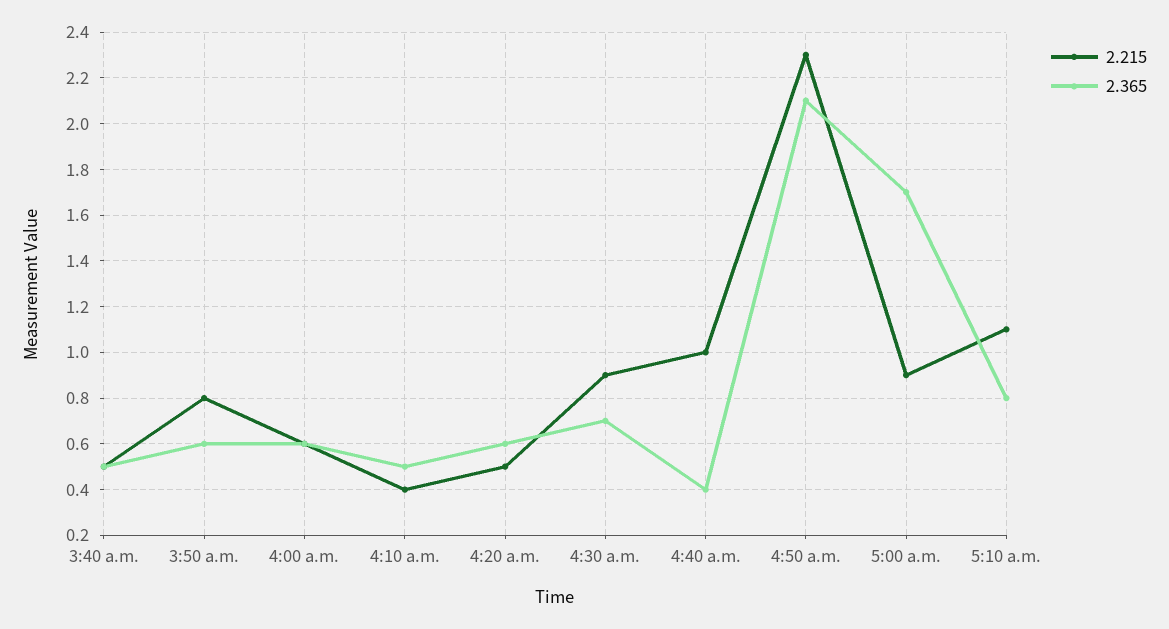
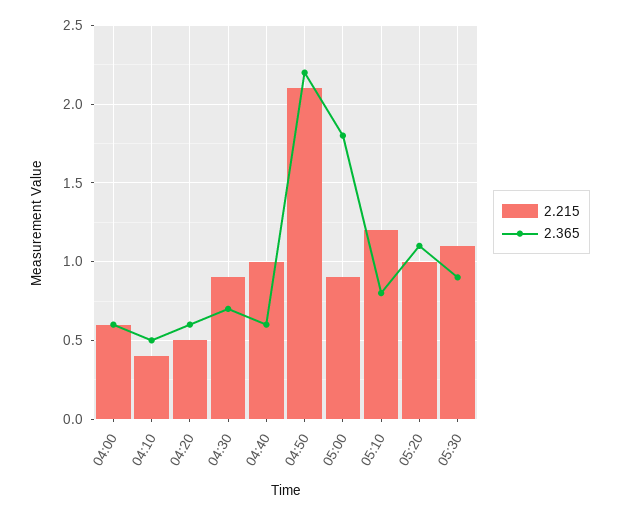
2.215, 3:40 a.m.: 0.5 -> none
2.365, 3:40 a.m.: 0.5 -> none
2.215, 3:50 a.m.: 0.8 -> none
2.365, 3:50 a.m.: 0.6 -> none
2.365, 4:40 a.m.: 0.4 -> 0.6
2.215, 4:50 a.m.: 2.3 -> 2.1
2.365, 4:50 a.m.: 2.1 -> 2.2
2.365, 5:00 a.m.: 1.7 -> 1.8
2.215, 5:10 a.m.: 1.1 -> 1.2
2.215, 05:20: none -> 1
2.365, 05:20: none -> 1.1
2.215, 05:30: none -> 1.1
2.365, 05:30: none -> 0.9

